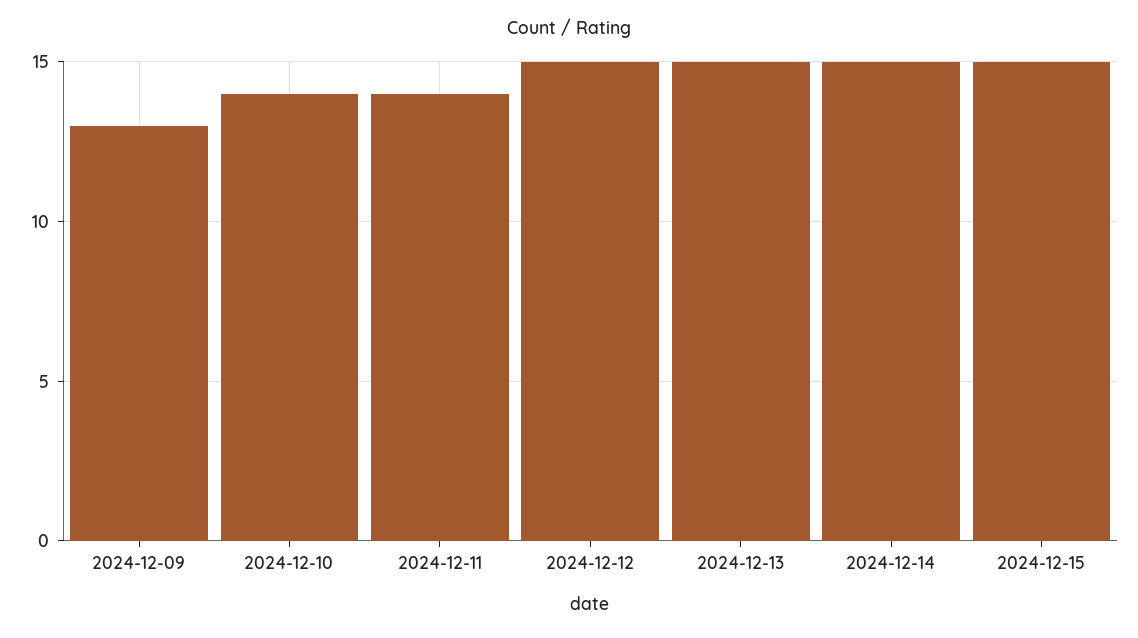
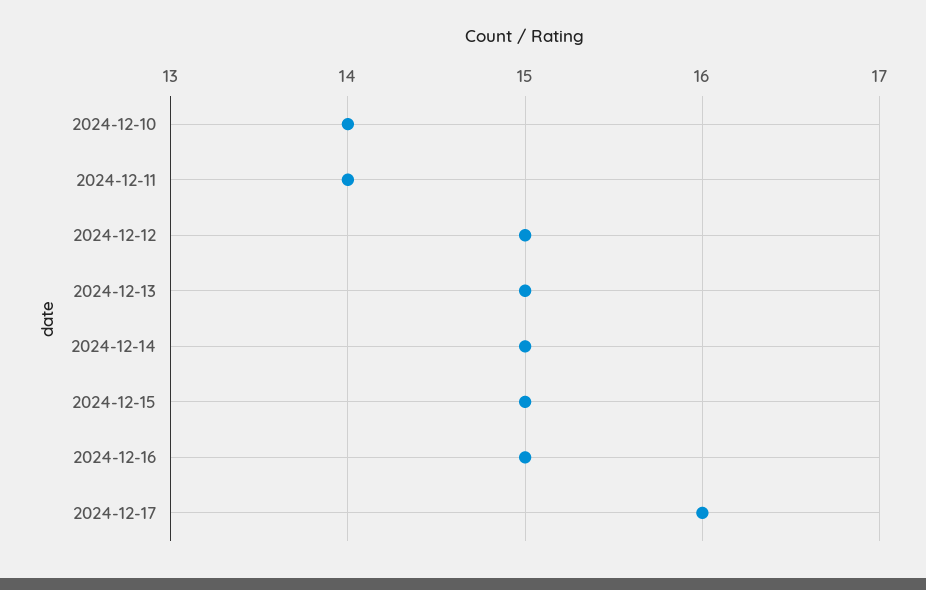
2024-12-09: 13 -> none
2024-12-16: none -> 15
2024-12-17: none -> 16

